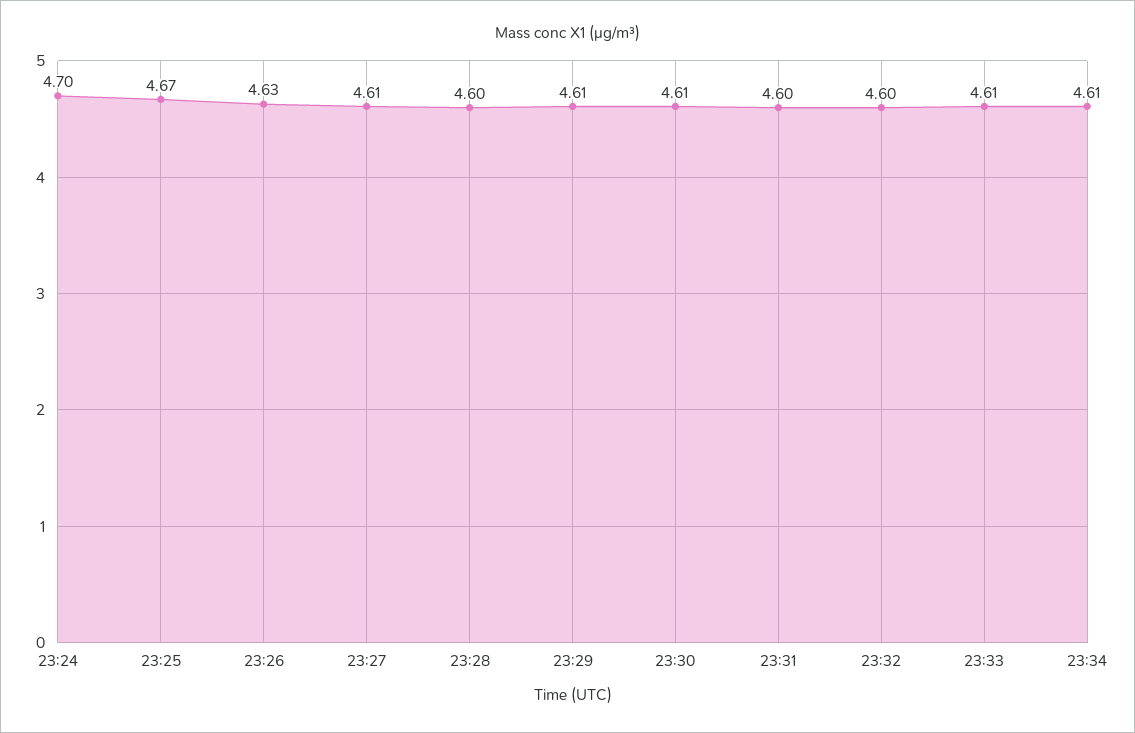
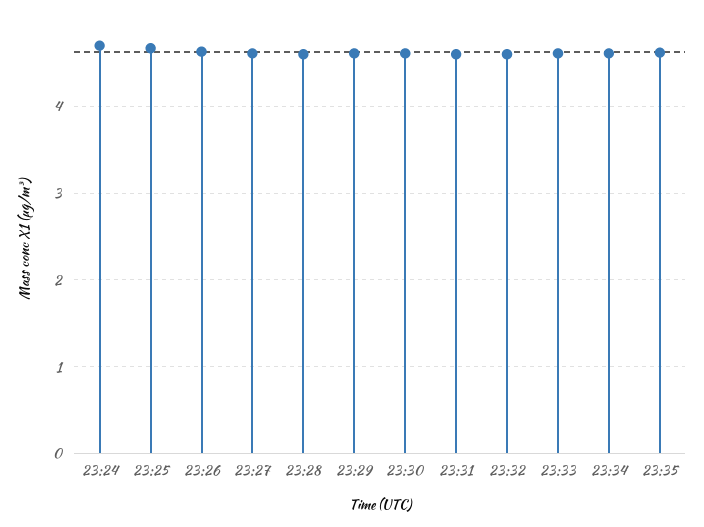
23:35: none -> 4.6

